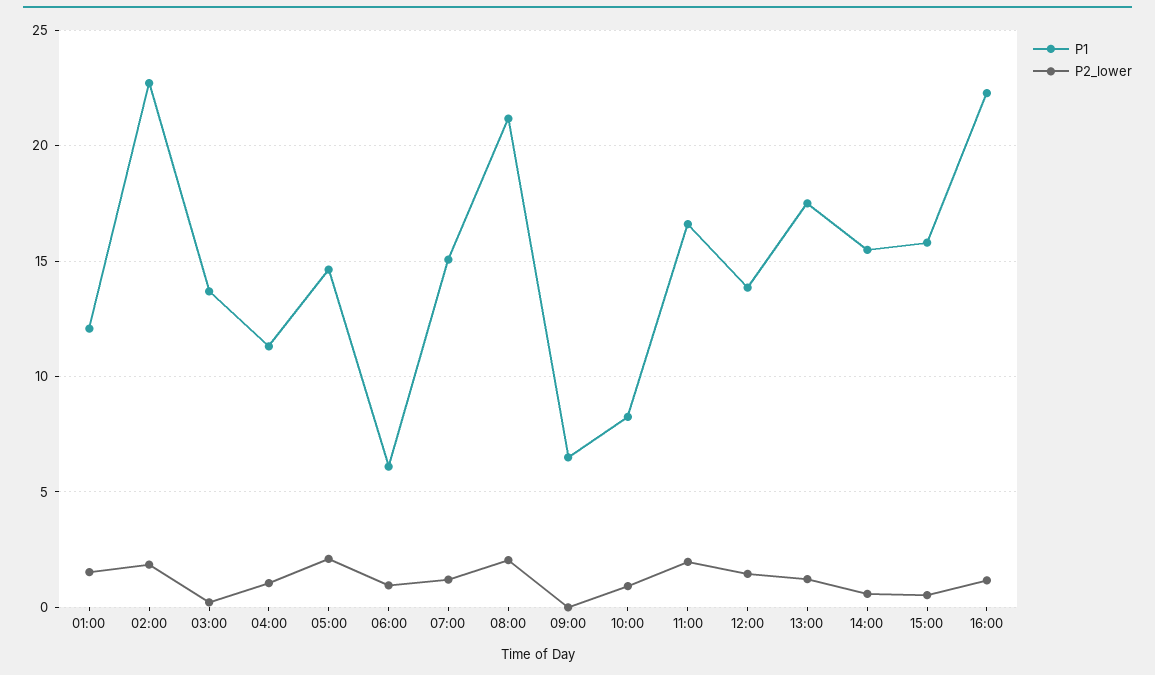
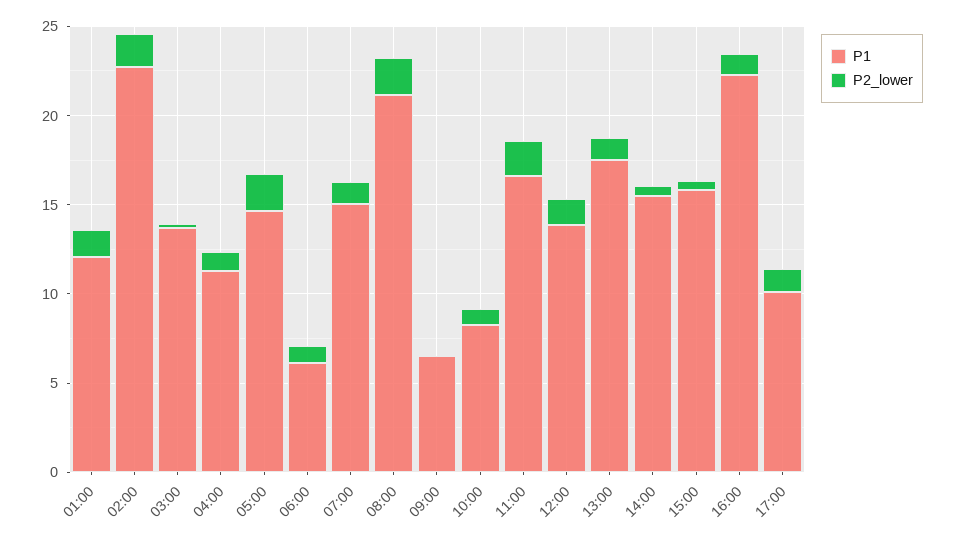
P1, 17:00: none -> 10
P2_lower, 17:00: none -> 1

